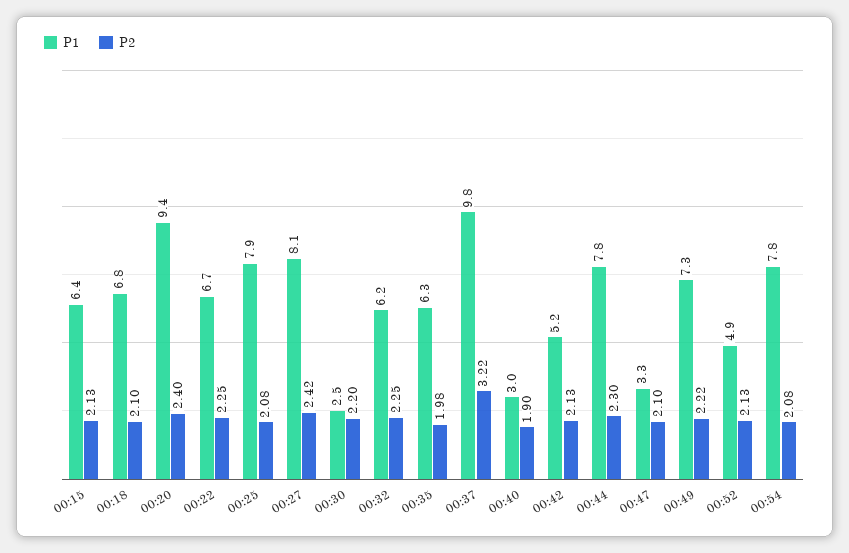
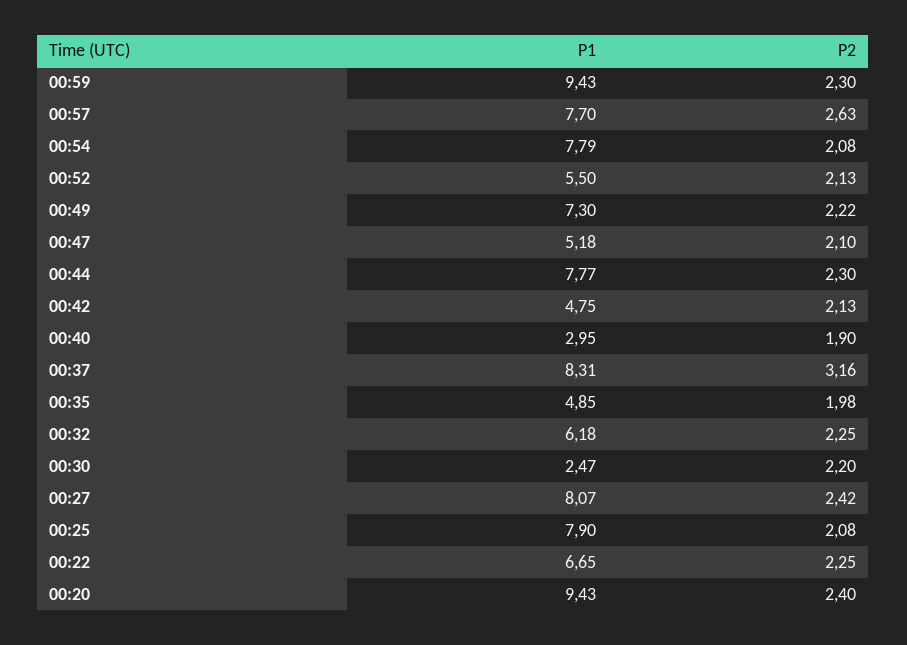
P1, 00:15: 6.4 -> none
P2, 00:15: 2.13 -> none
P1, 00:18: 6.8 -> none
P2, 00:18: 2.1 -> none
P1, 00:35: 6.3 -> 4.85
P1, 00:37: 9.8 -> 8.31
P2, 00:37: 3.22 -> 3.16
P1, 00:42: 5.2 -> 4.75
P1, 00:47: 3.3 -> 5.18
P1, 00:52: 4.9 -> 5.5
P1, 00:59: none -> 9.43
P2, 00:59: none -> 2.3
P1, 00:57: none -> 7.7
P2, 00:57: none -> 2.63

